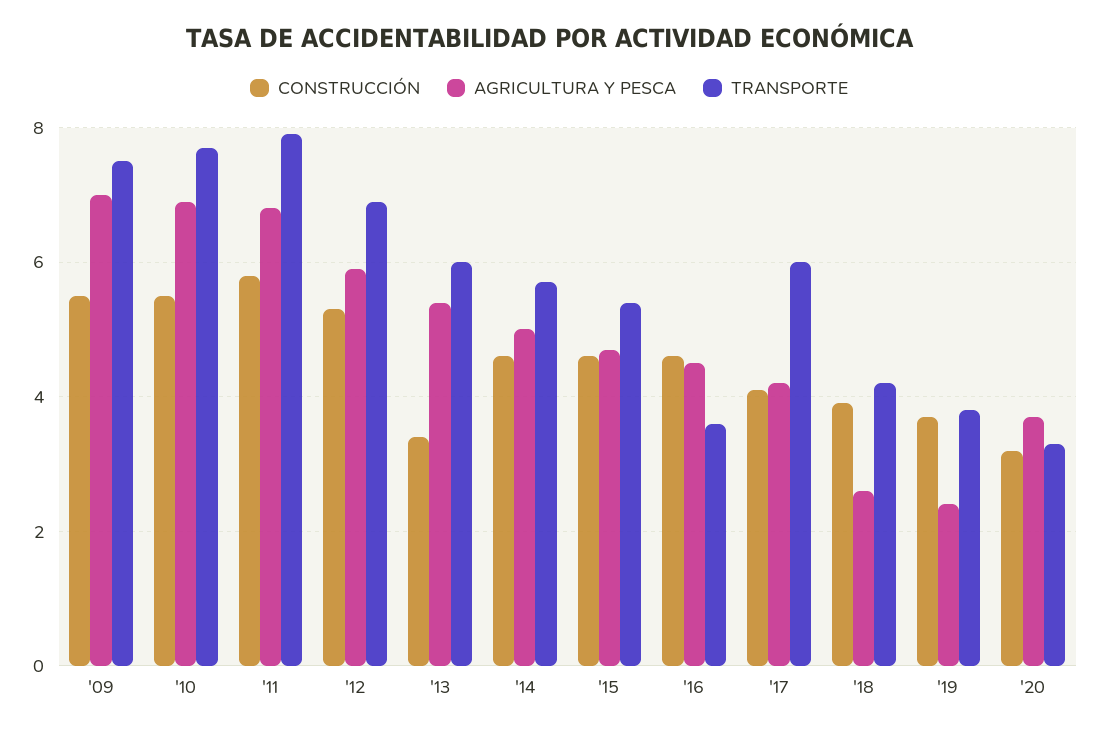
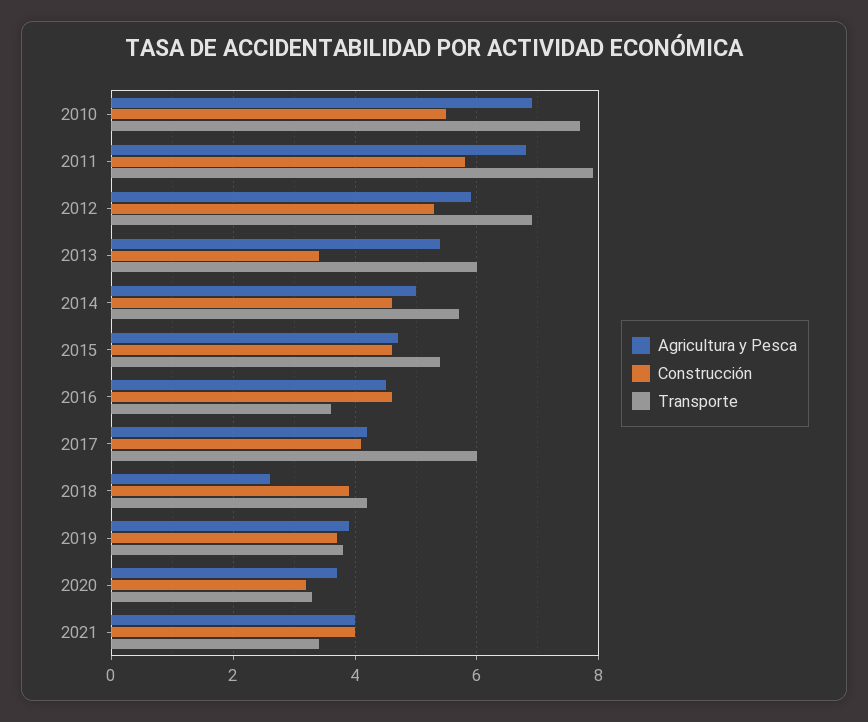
CONSTRUCCIÓN, '09: 5.5 -> none
AGRICULTURA Y PESCA, '09: 7 -> none
TRANSPORTE, '09: 7.5 -> none
AGRICULTURA Y PESCA, '19: 2.5 -> 4
AGRICULTURA Y PESCA, 2021: none -> 4
CONSTRUCCIÓN, 2021: none -> 4
TRANSPORTE, 2021: none -> 3.5

